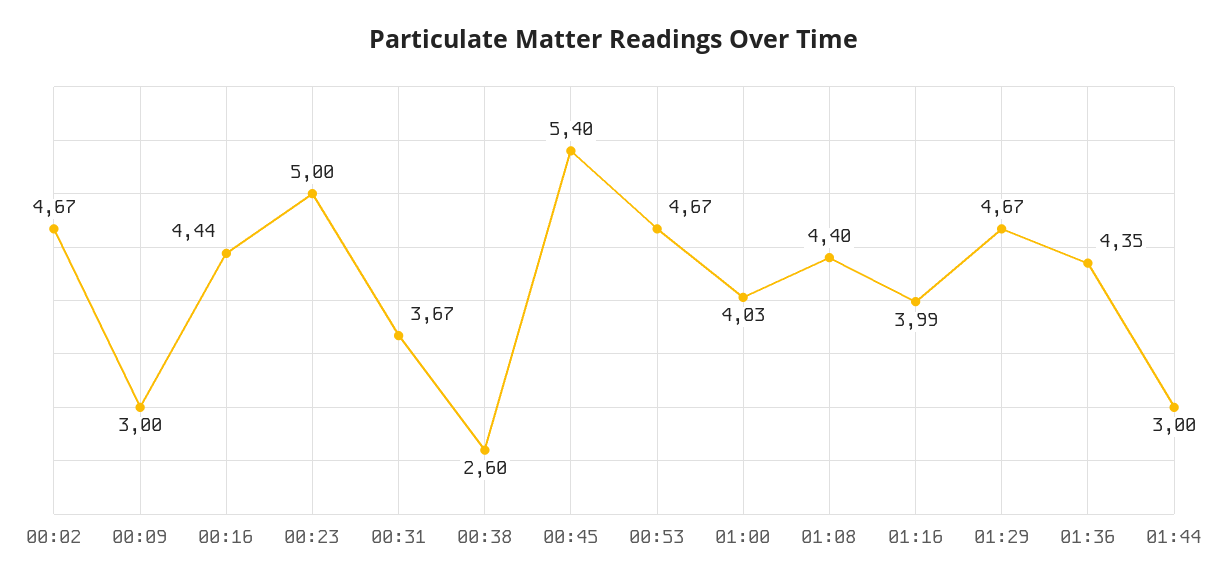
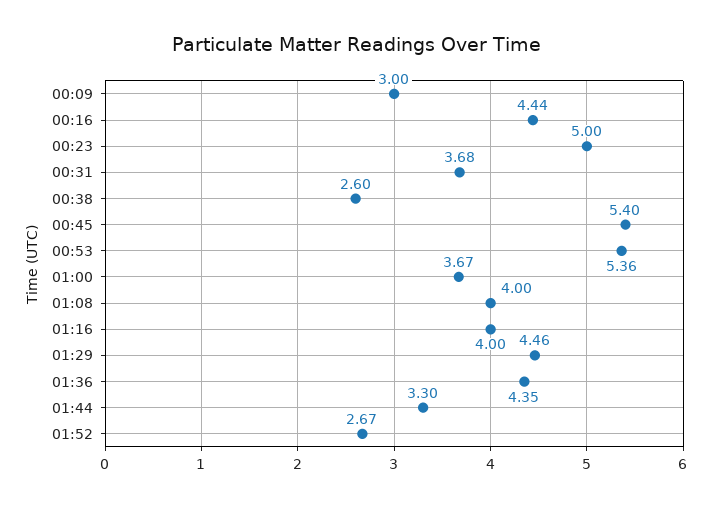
00:02: 4.67 -> none
00:31: 3.67 -> 3.68
00:53: 4.67 -> 5.36
01:00: 4.03 -> 3.67
01:08: 4.4 -> 4
01:16: 3.99 -> 4
01:29: 4.67 -> 4.46
01:44: 3 -> 3.3
01:52: none -> 2.67

